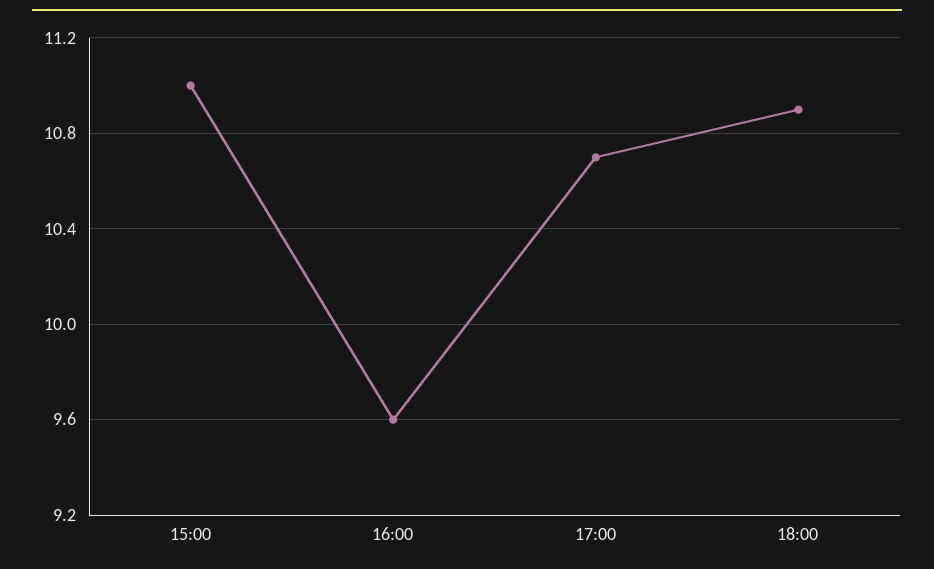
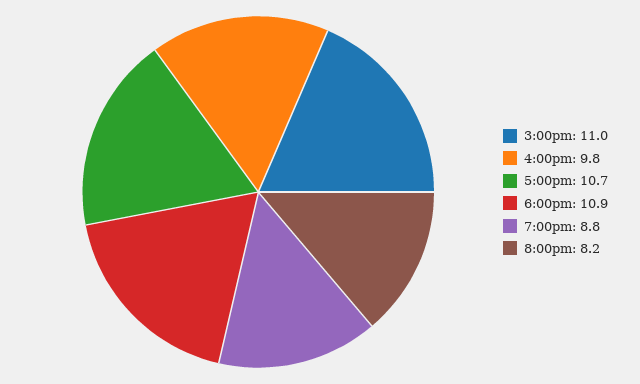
16:00: 9.6 -> 9.8
7:00pm: none -> 8.8
8:00pm: none -> 8.2

